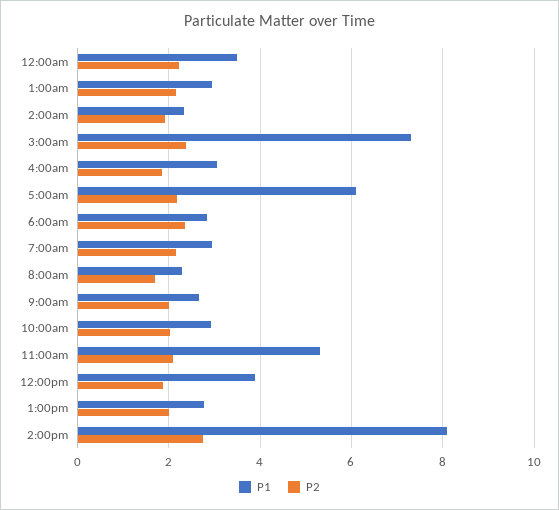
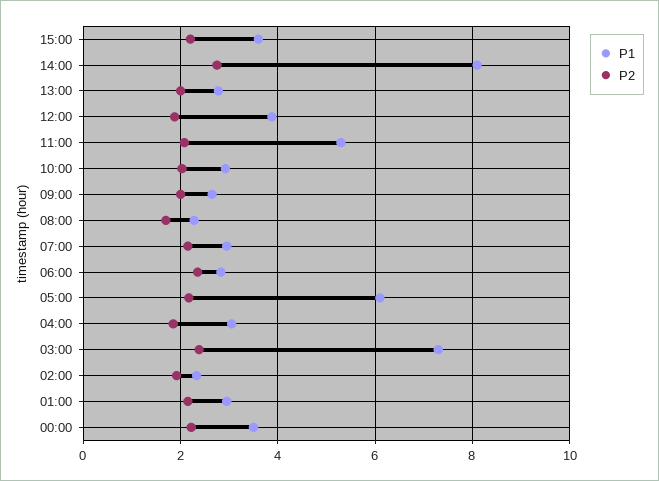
P1, 15:00: none -> 3.6
P2, 15:00: none -> 2.2

